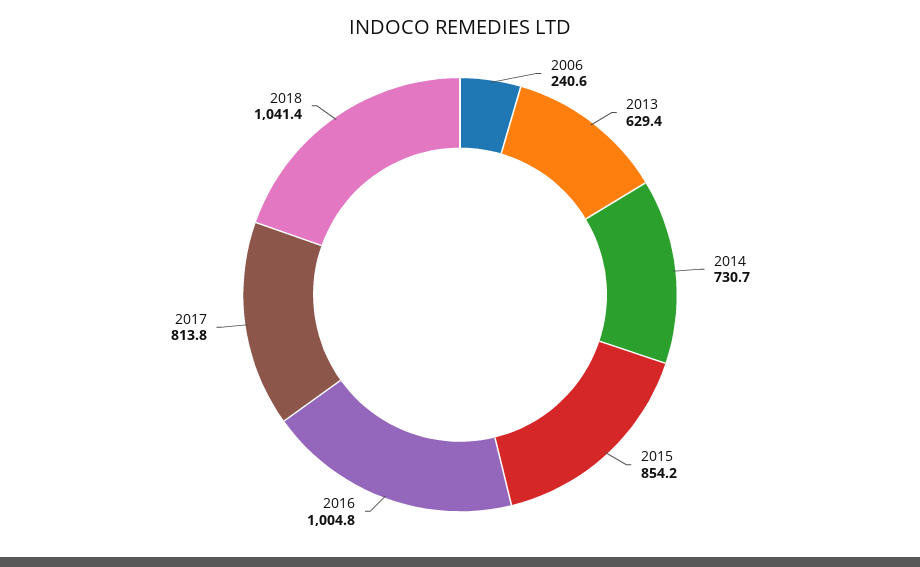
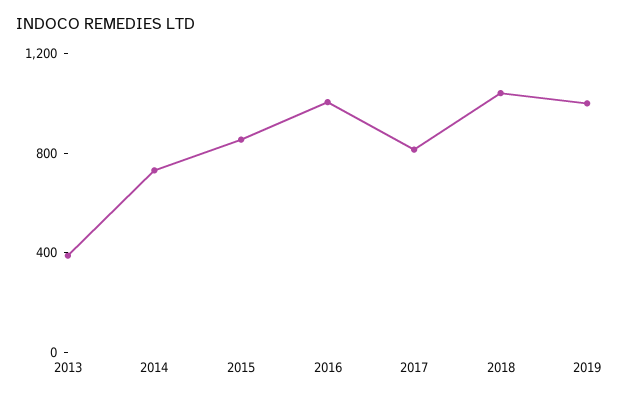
2006: 240.6 -> none
2013: 629.4 -> 400
2019: none -> 1000

